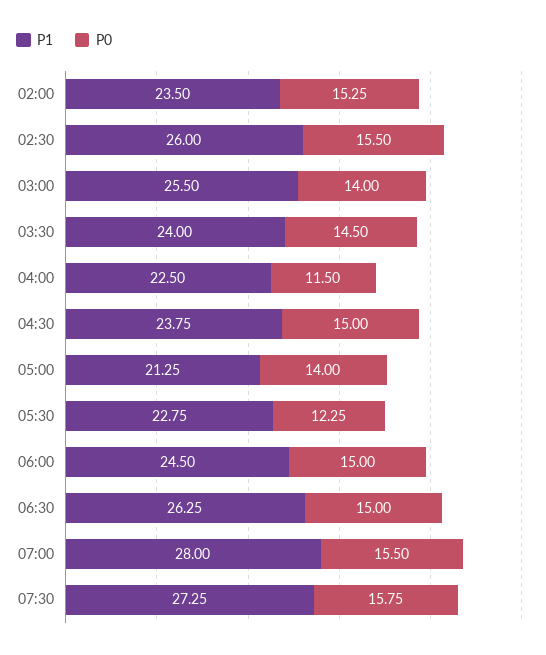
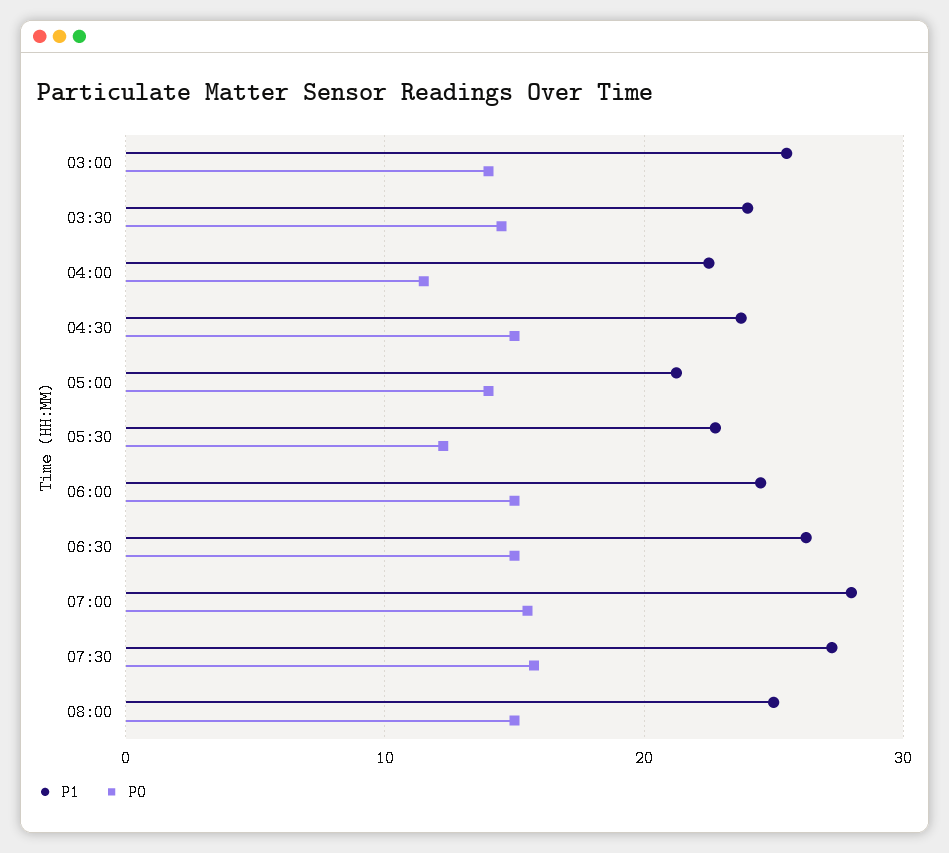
P1, 02:00: 23.5 -> none
P0, 02:00: 15.25 -> none
P1, 02:30: 26 -> none
P0, 02:30: 15.5 -> none
P1, 08:00: none -> 25
P0, 08:00: none -> 15

